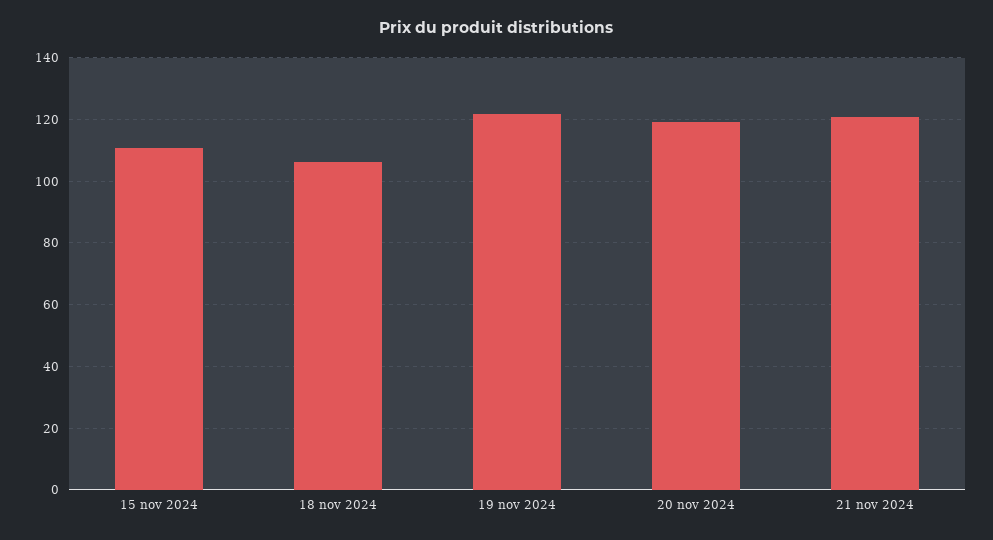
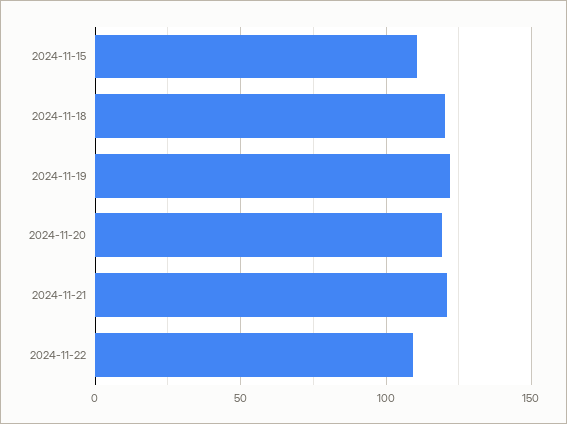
18 nov 2024: 106 -> 120
2024-11-22: none -> 110

